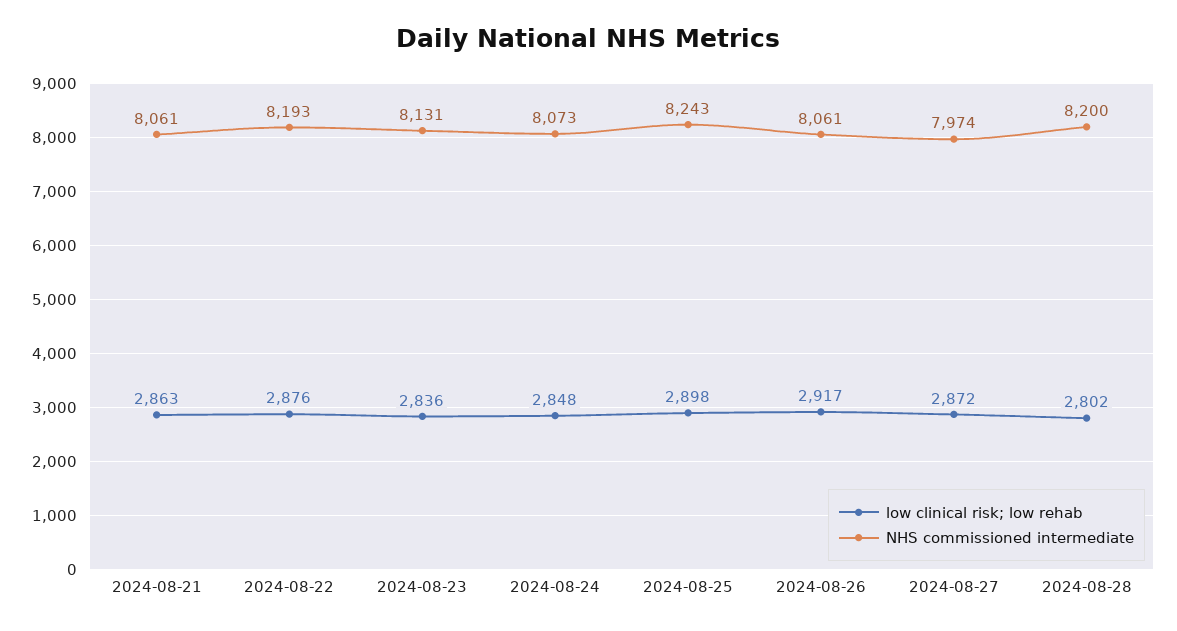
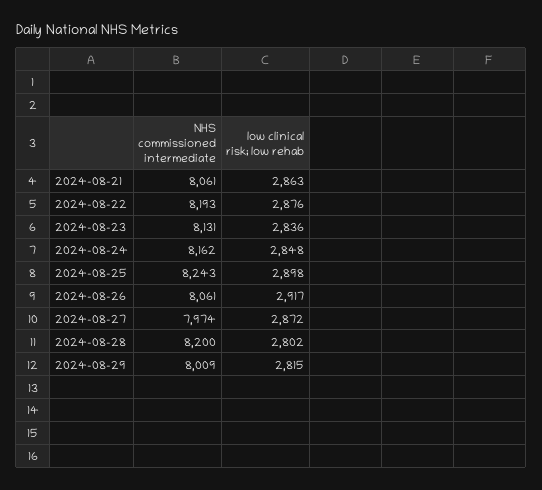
NHS commissioned intermediate, 2024-08-24: 8073 -> 8162
NHS commissioned intermediate, 2024-08-29: none -> 8009
low clinical risk; low rehab, 2024-08-29: none -> 2815

